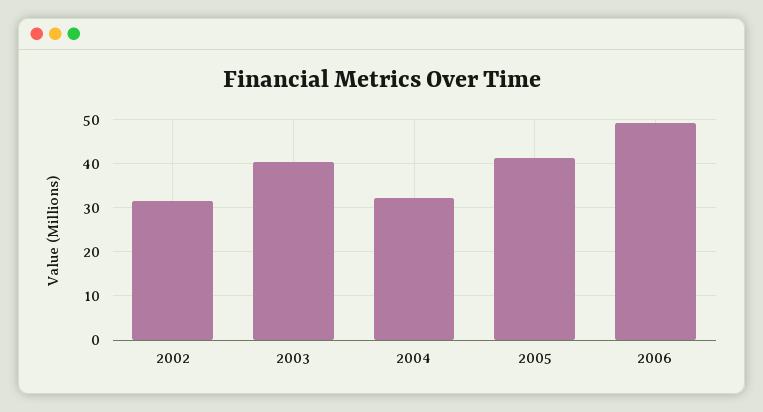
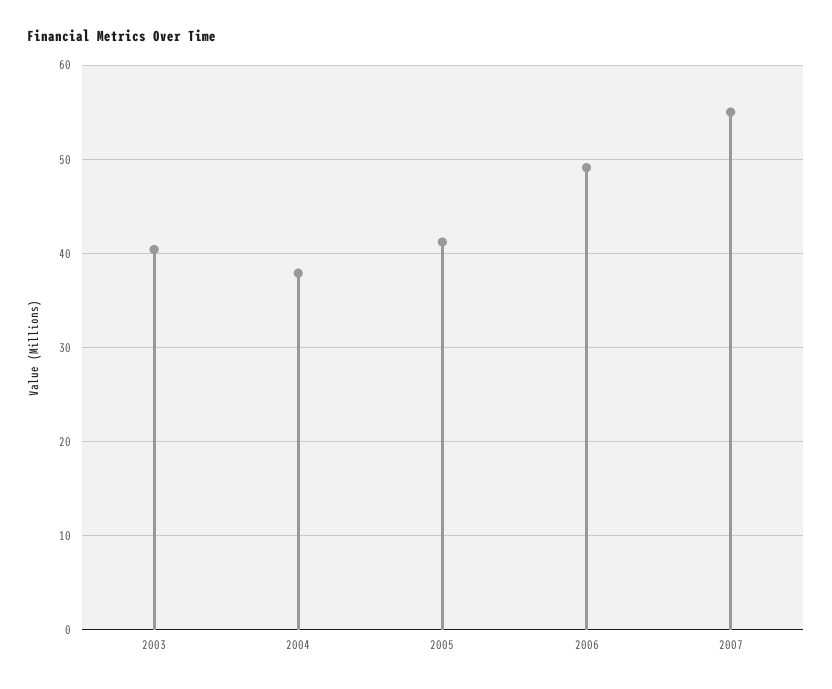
2002: 32 -> none
2004: 32 -> 38
2007: none -> 55

